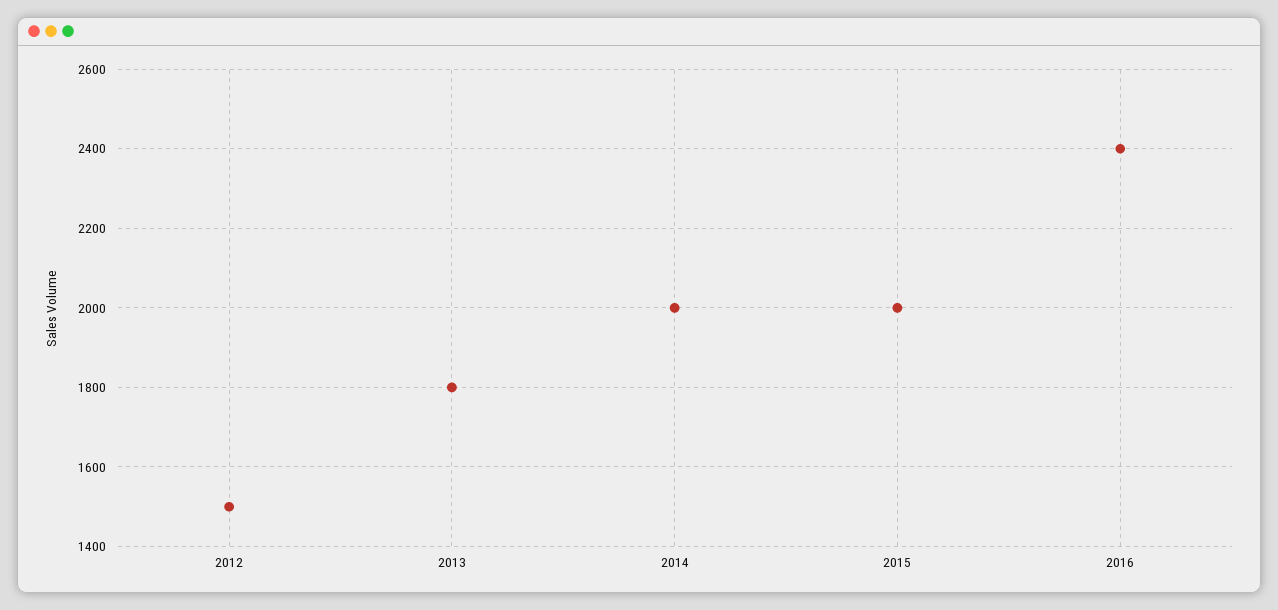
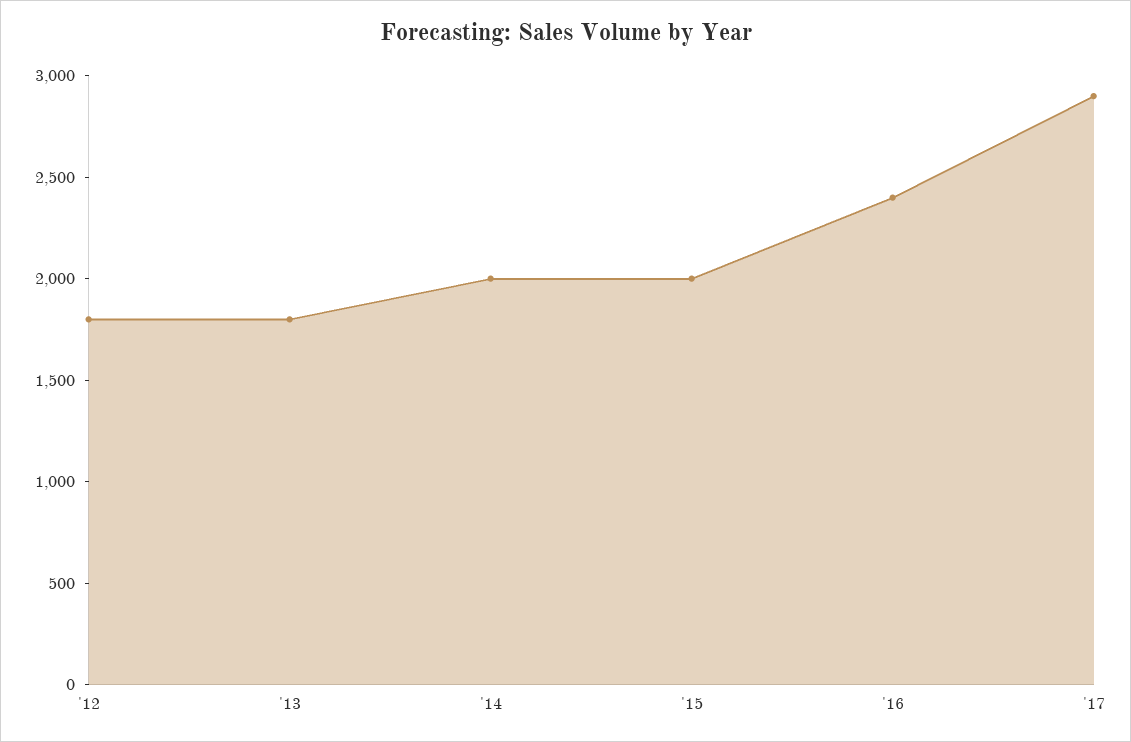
2012: 1500 -> 1800
'17: none -> 2900

